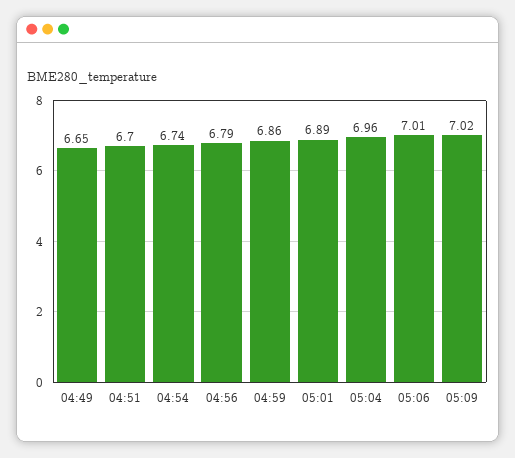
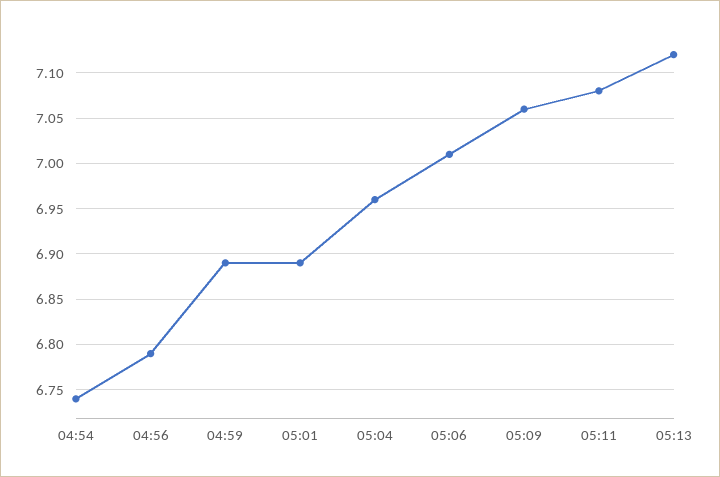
04:49: 6.65 -> none
04:51: 6.7 -> none
04:59: 6.86 -> 6.89
05:09: 7.02 -> 7.06
05:11: none -> 7.08
05:13: none -> 7.12

